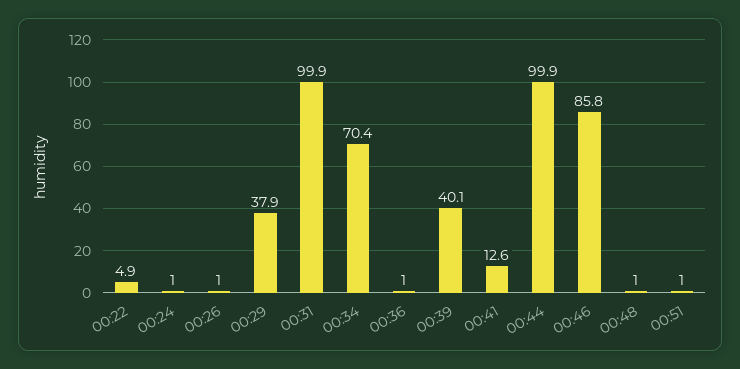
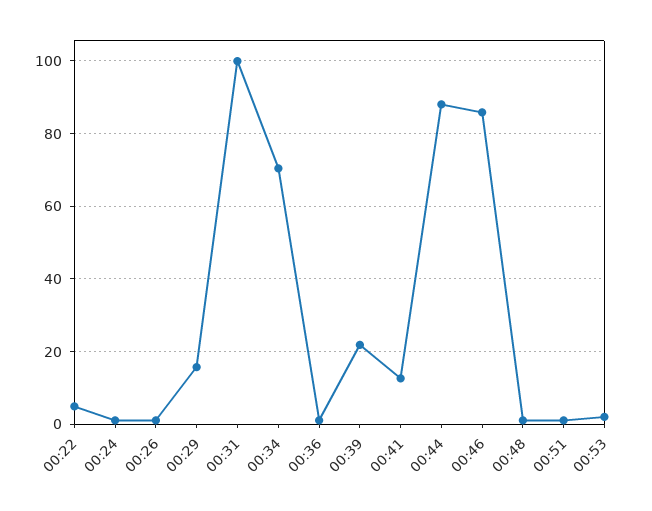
00:29: 37.9 -> 16
00:39: 40.1 -> 22
00:44: 99.9 -> 88
00:53: none -> 2

